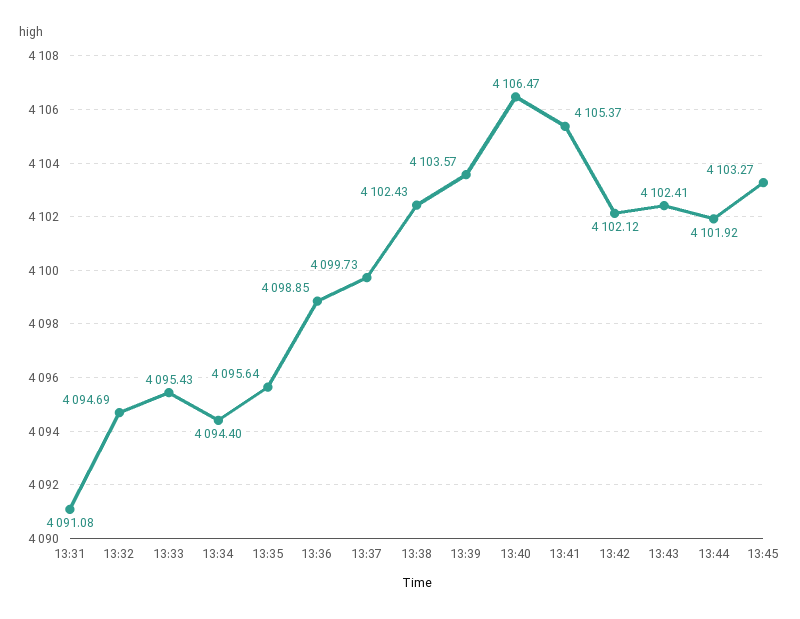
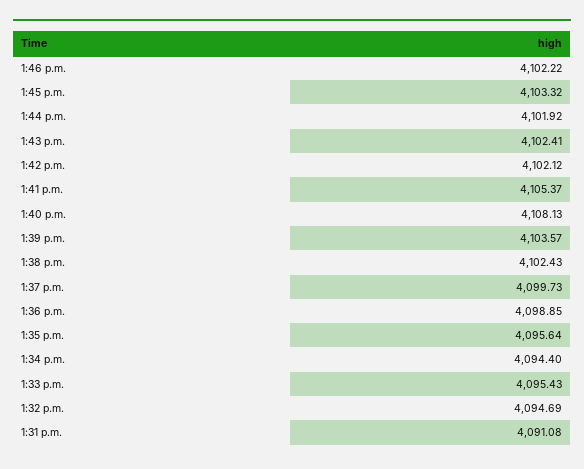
13:40: 4106.47 -> 4108.13
13:45: 4103.27 -> 4103.32
1:46 p.m.: none -> 4102.22

